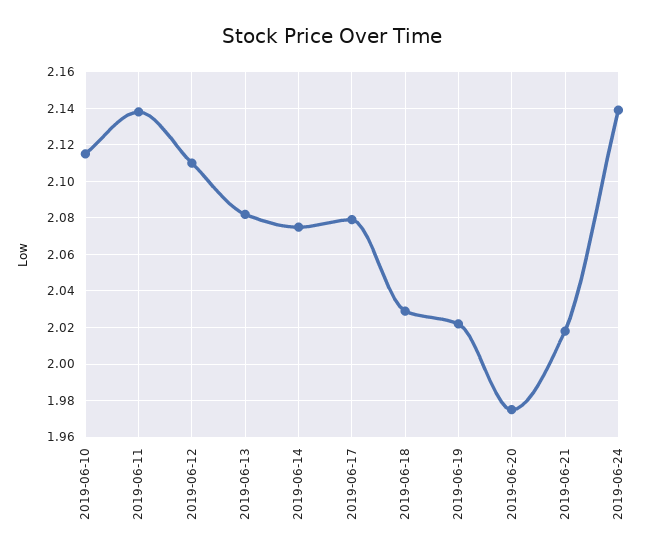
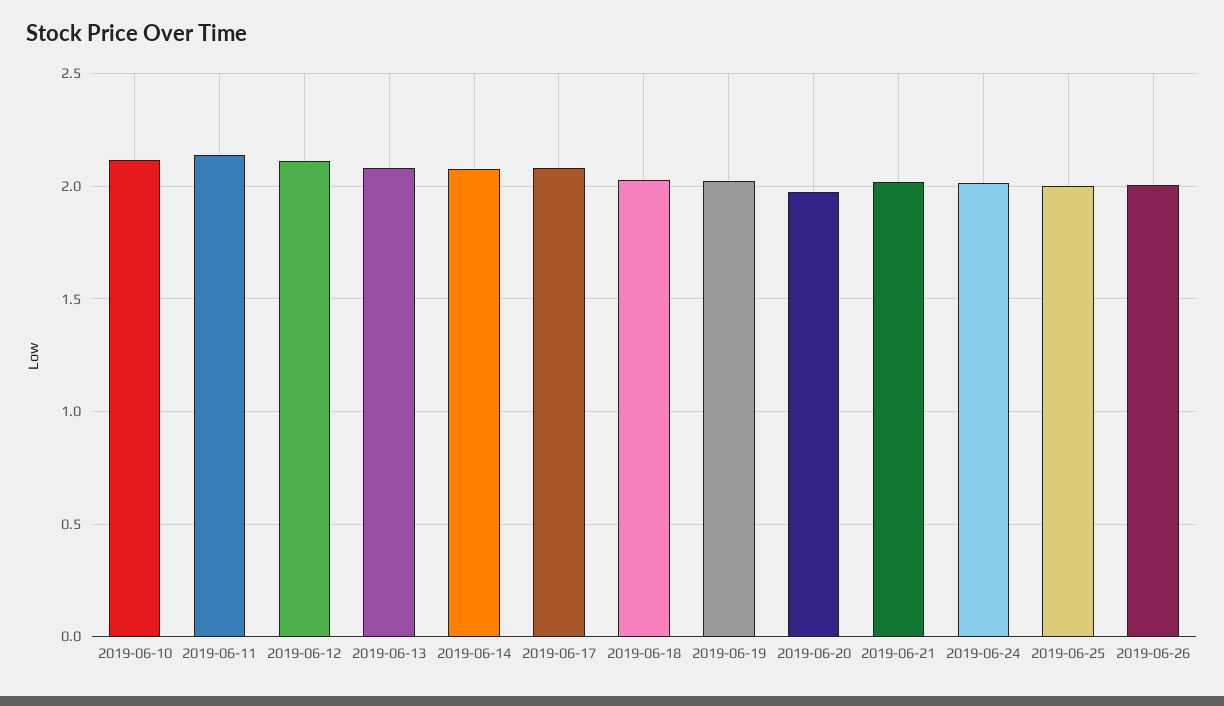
2019-06-24: 2.14 -> 2
2019-06-25: none -> 2
2019-06-26: none -> 2

